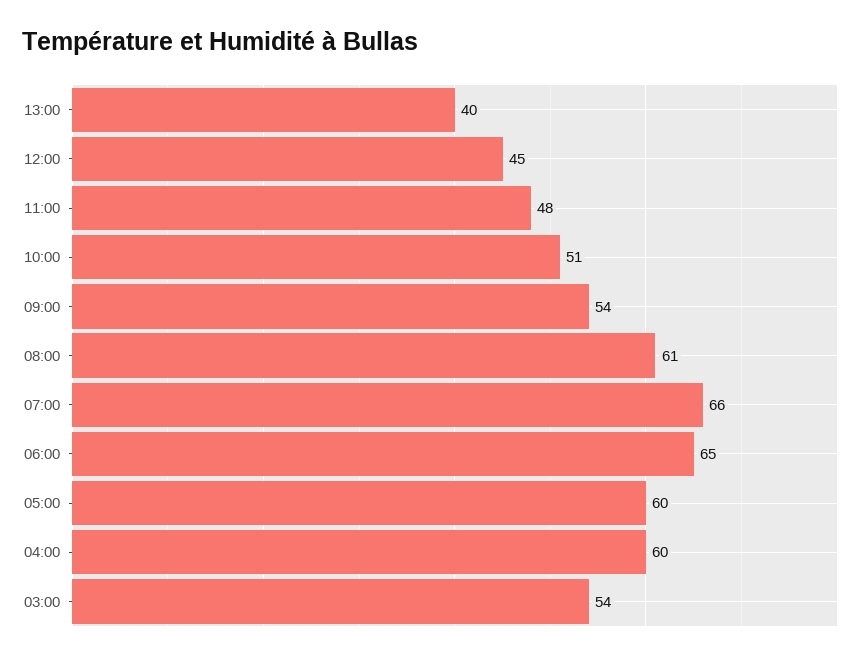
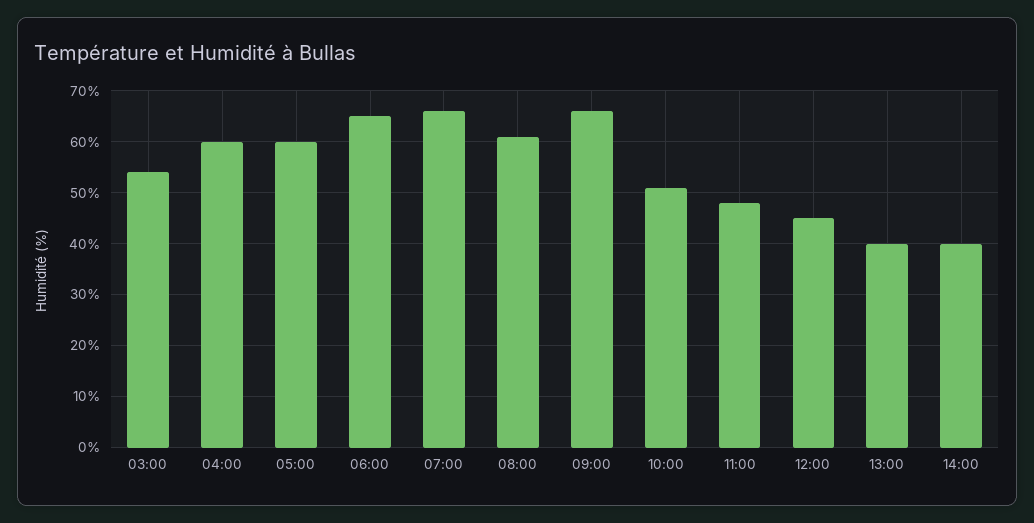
09:00: 54 -> 65
14:00: none -> 40

